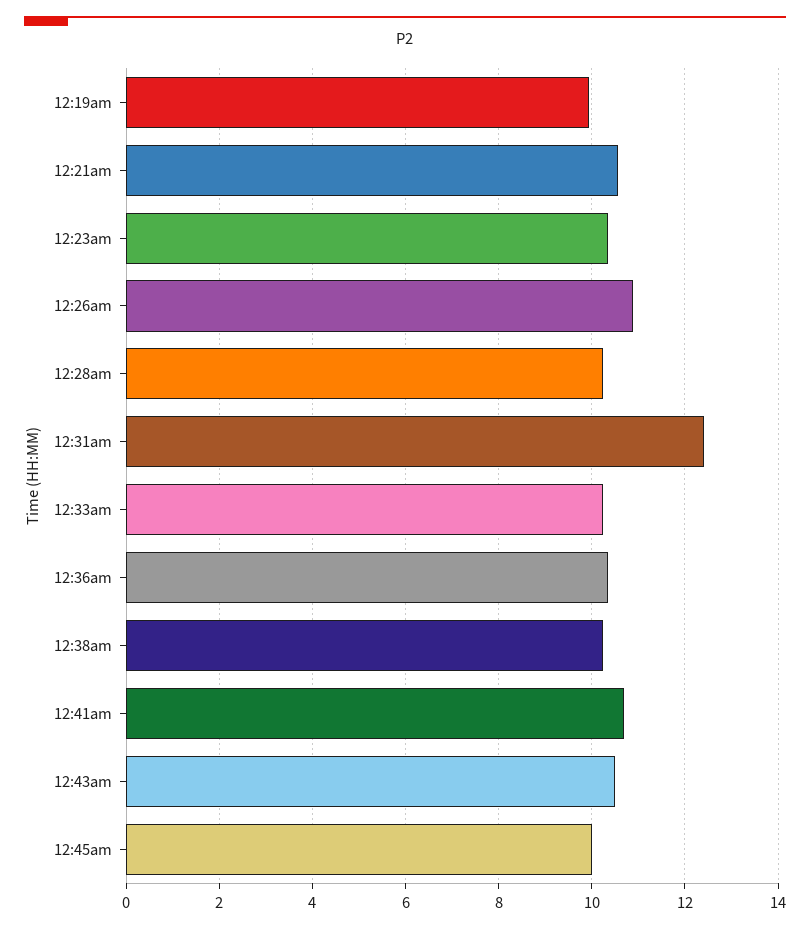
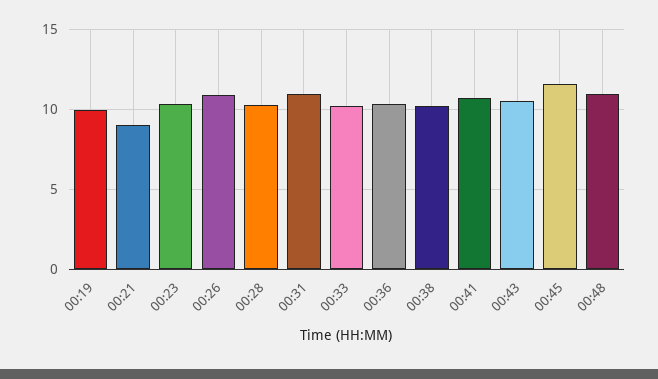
12:21am: 10.6 -> 9
12:31am: 12.4 -> 11
12:45am: 10 -> 11.5
00:48: none -> 11

